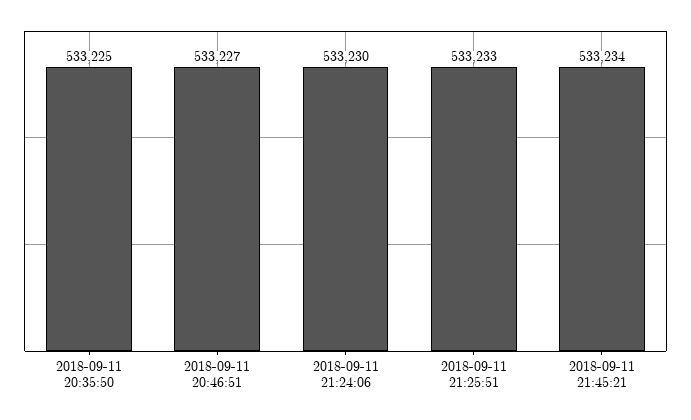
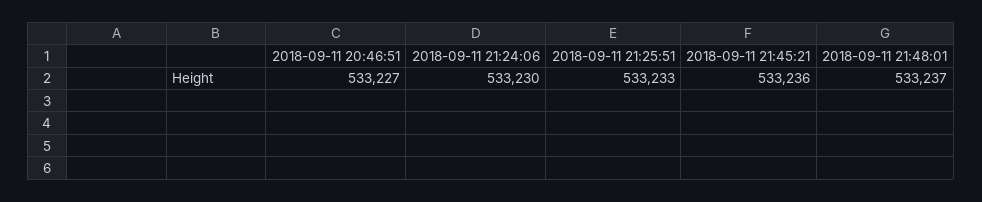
2018-09-11 20:35:50: 533225 -> none
2018-09-11 21:45:21: 533234 -> 533236
2018-09-11 21:48:01: none -> 533237

